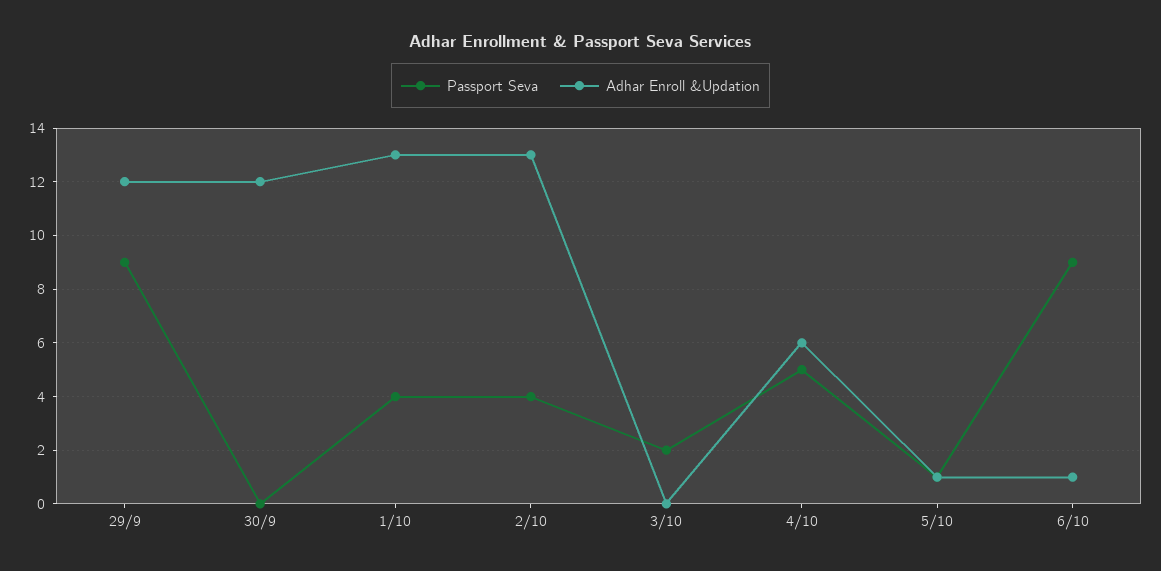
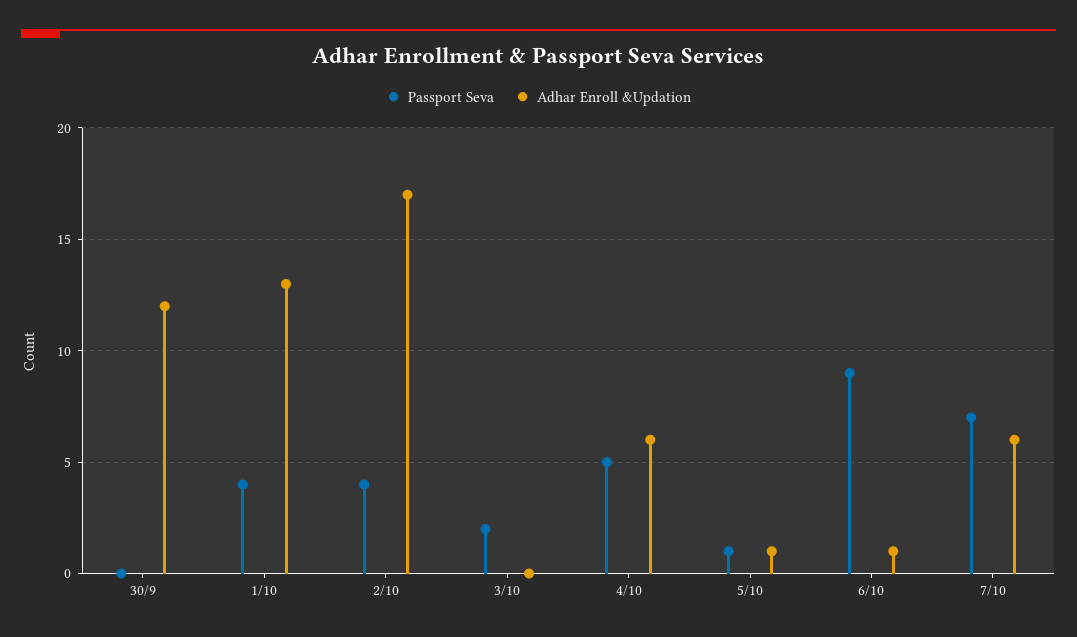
Passport Seva, 29/9: 9 -> none
Adhar Enroll &Updation, 29/9: 12 -> none
Adhar Enroll &Updation, 2/10: 13 -> 17
Passport Seva, 7/10: none -> 7
Adhar Enroll &Updation, 7/10: none -> 6

